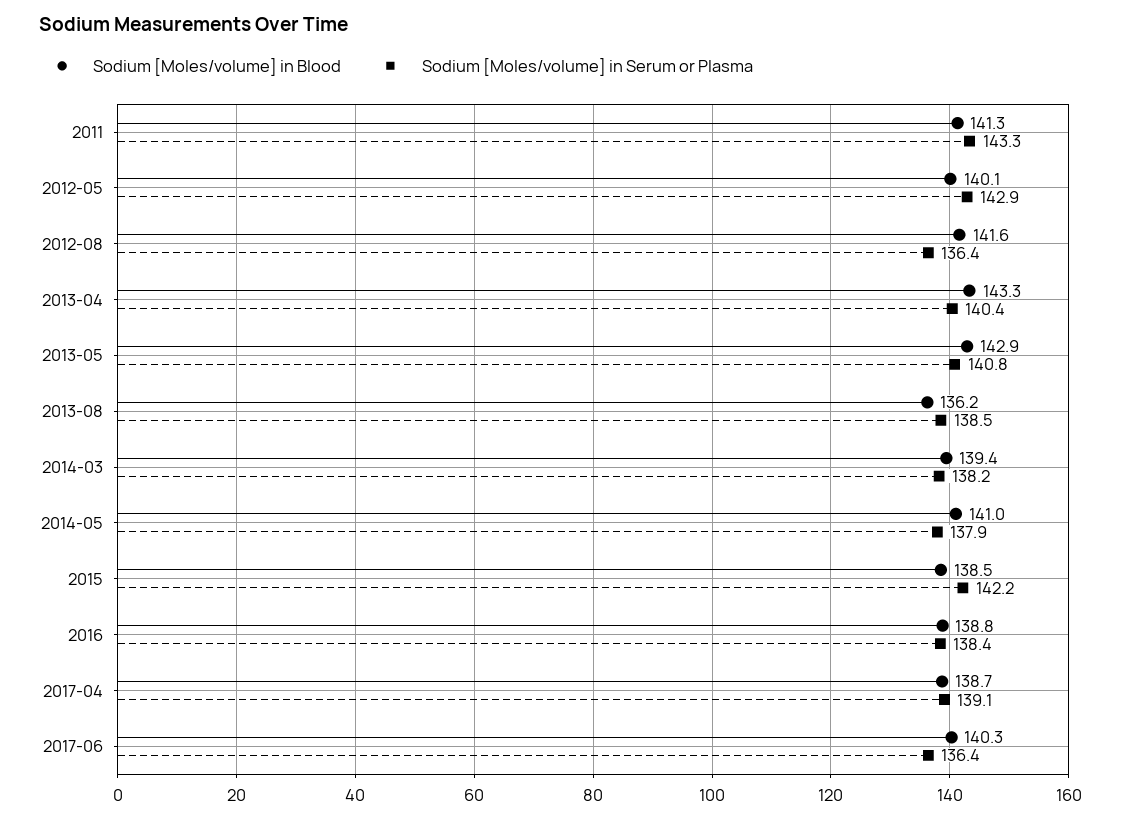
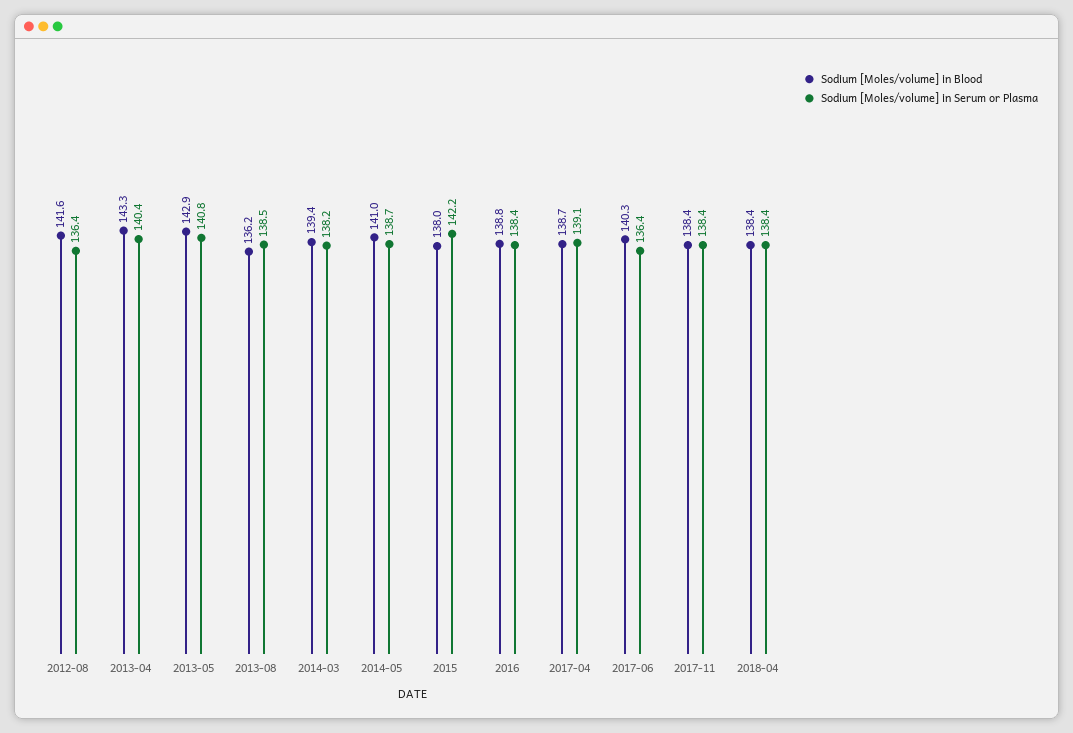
Sodium [Moles/volume] in Blood, 2011: 141.3 -> none
Sodium [Moles/volume] in Serum or Plasma, 2011: 143.3 -> none
Sodium [Moles/volume] in Blood, 2012-05: 140.1 -> none
Sodium [Moles/volume] in Serum or Plasma, 2012-05: 142.9 -> none
Sodium [Moles/volume] in Serum or Plasma, 2014-05: 137.9 -> 138.7
Sodium [Moles/volume] in Blood, 2015: 138.5 -> 138
Sodium [Moles/volume] in Blood, 2017-11: none -> 138.4
Sodium [Moles/volume] in Serum or Plasma, 2017-11: none -> 138.4
Sodium [Moles/volume] in Blood, 2018-04: none -> 138.4
Sodium [Moles/volume] in Serum or Plasma, 2018-04: none -> 138.4

